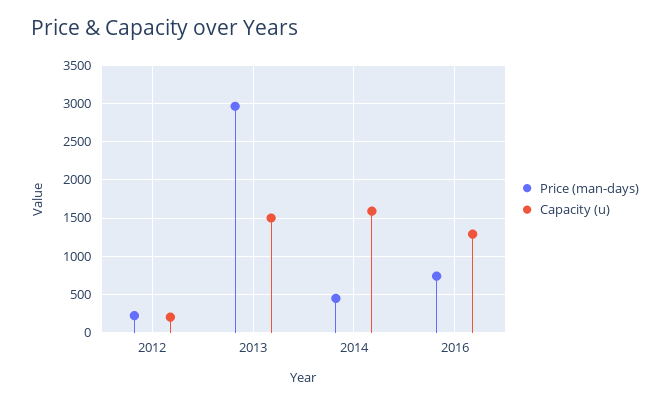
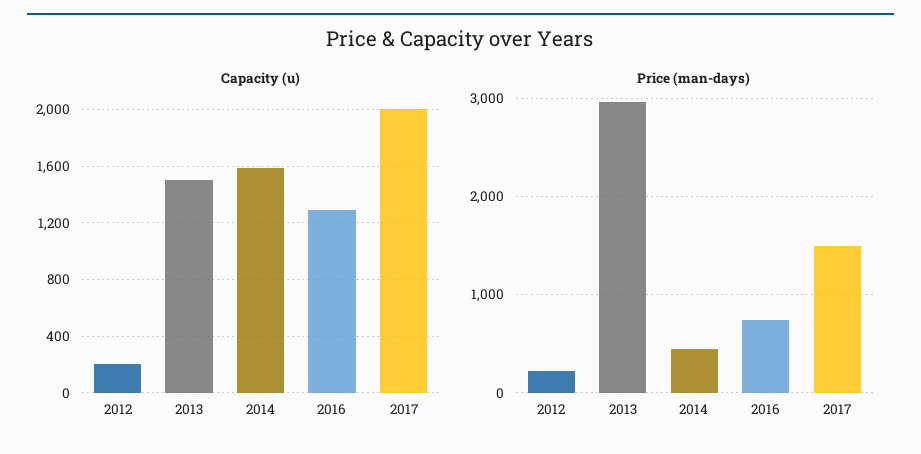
Capacity (u), 2017: none -> 2000
Price (man-days), 2017: none -> 1500

